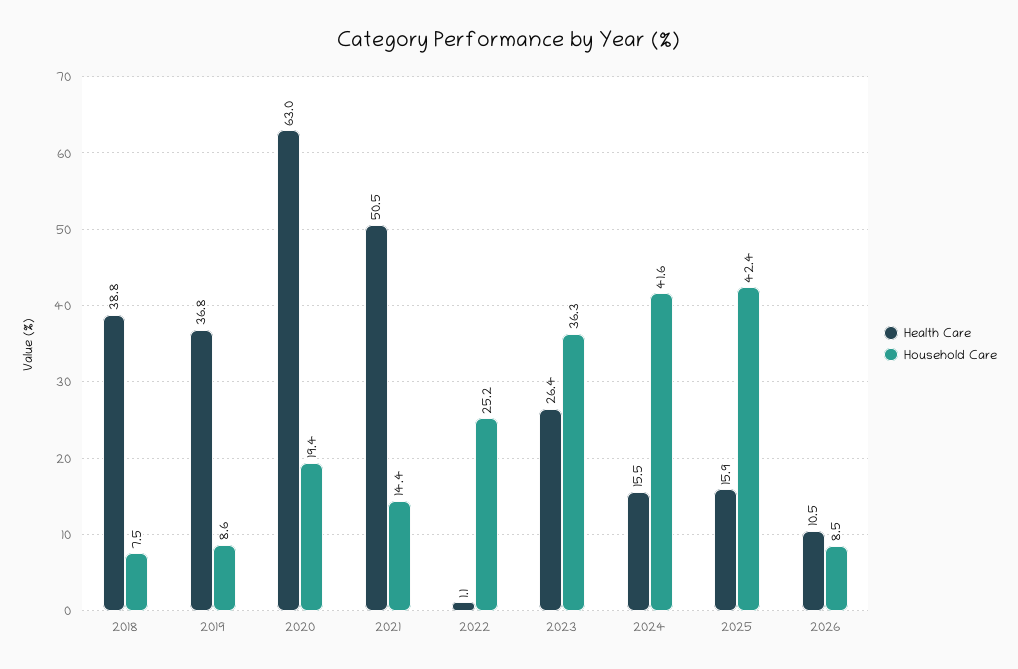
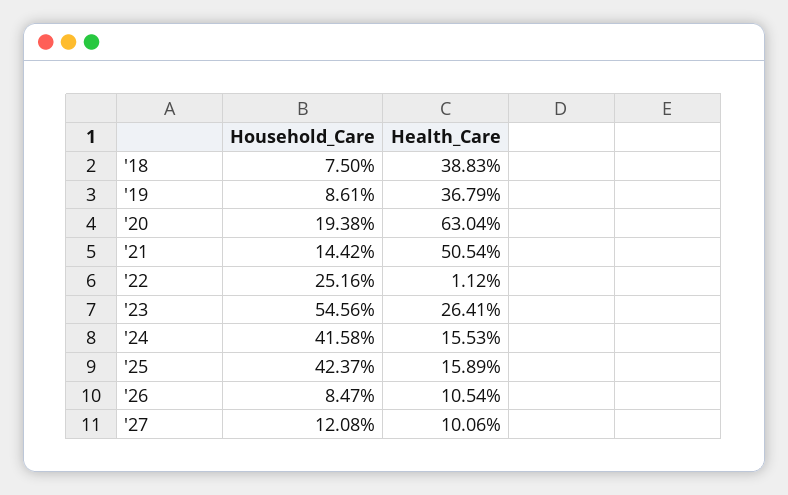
Household Care, 2023: 36.3 -> 54.56
Household Care, '27: none -> 12.08
Health Care, '27: none -> 10.06

